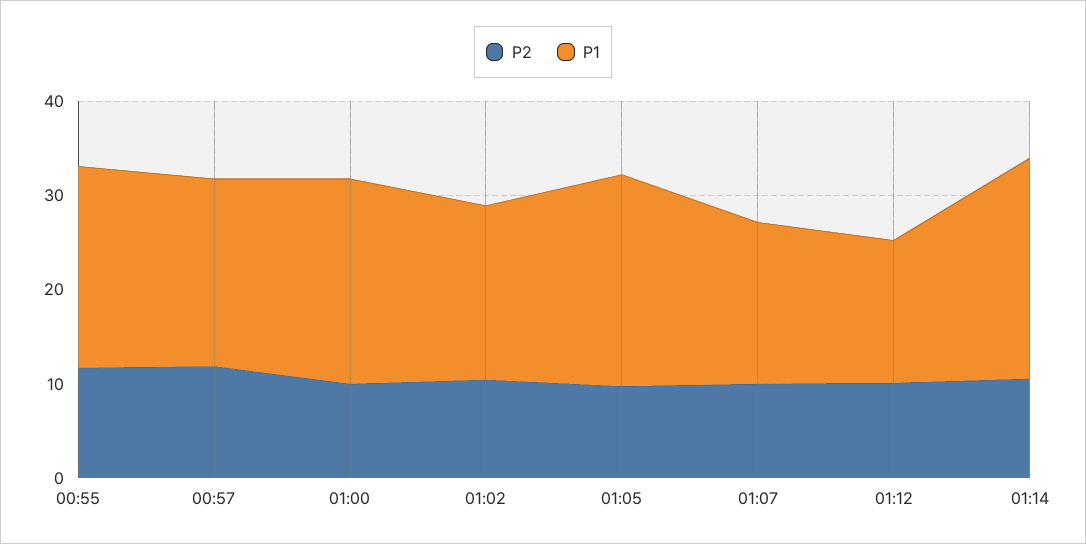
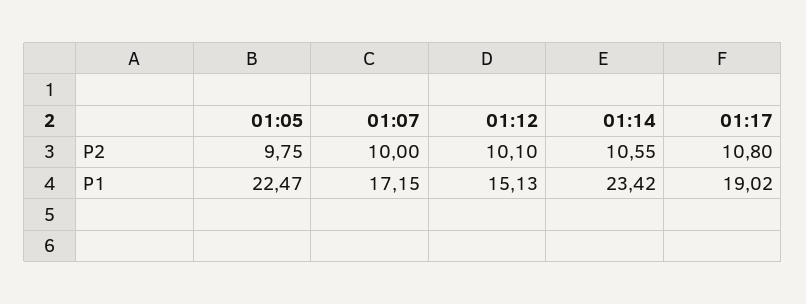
P2, 00:55: 12 -> none
P1, 00:55: 22 -> none
P2, 00:57: 12 -> none
P1, 00:57: 20 -> none
P2, 01:00: 10 -> none
P1, 01:00: 22 -> none
P2, 01:02: 10 -> none
P1, 01:02: 18 -> none
P2, 01:17: none -> 10.8
P1, 01:17: none -> 19.02

